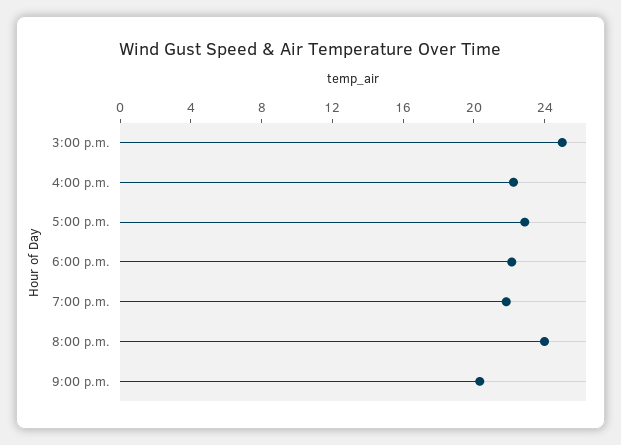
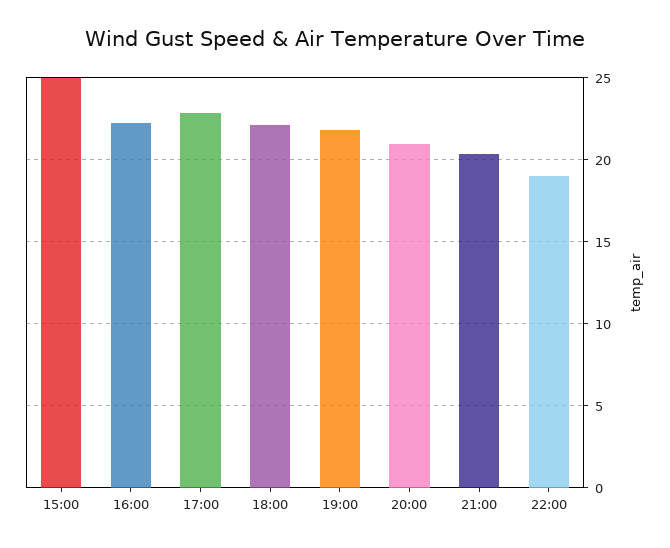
8:00 p.m.: 24 -> 21
22:00: none -> 19

